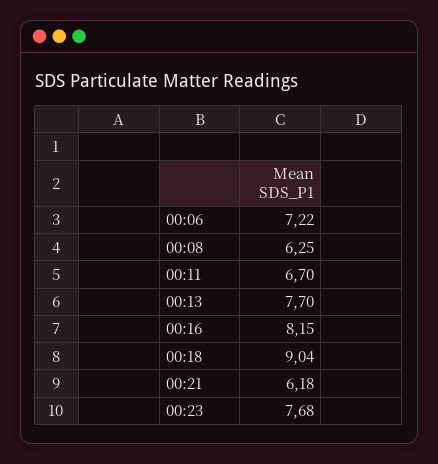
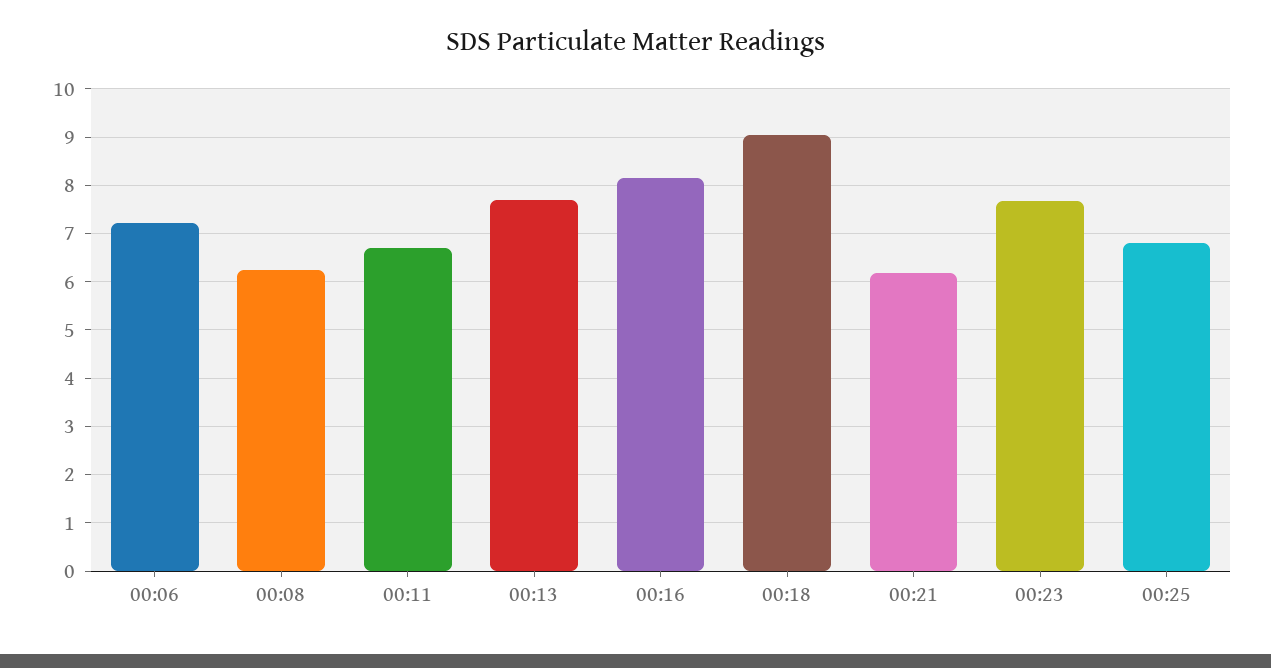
00:25: none -> 6.8

